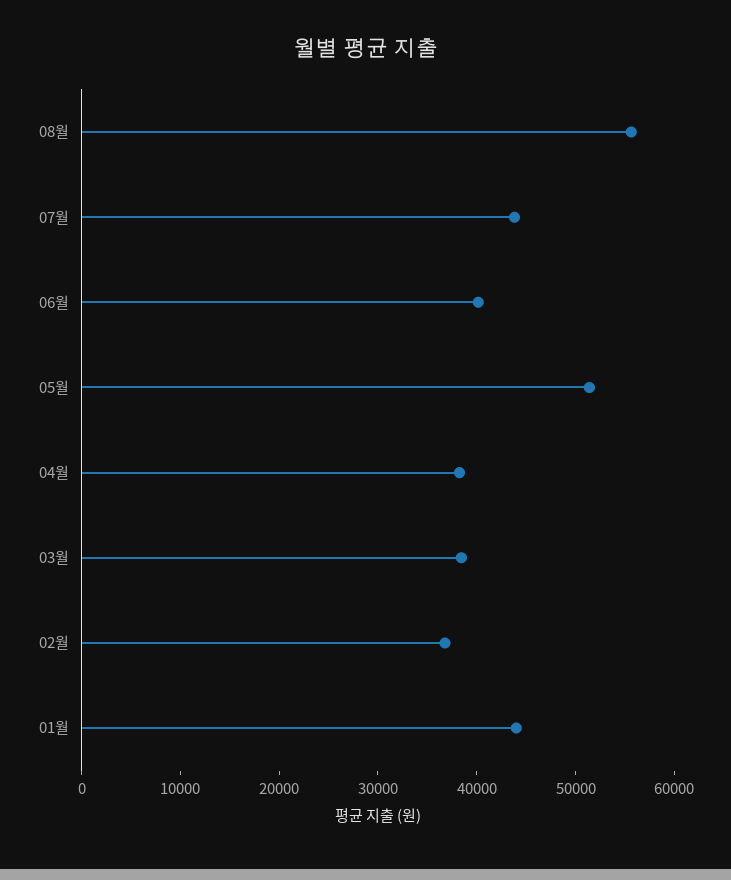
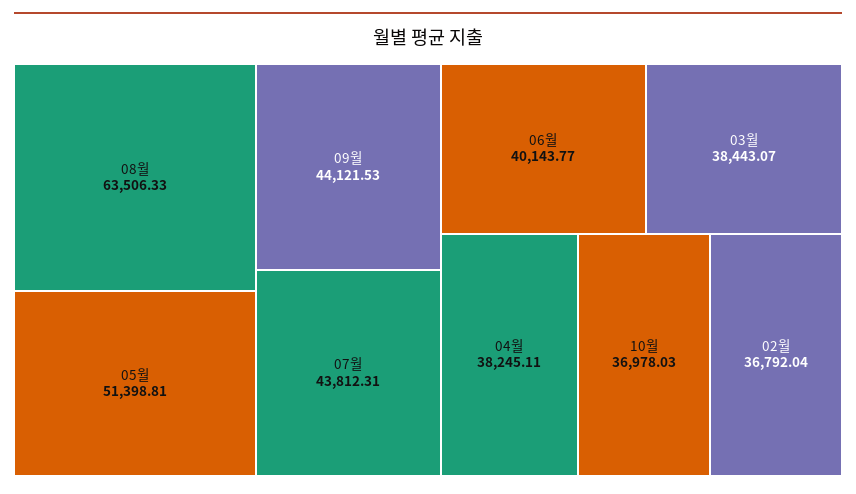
08월: 56000 -> 63506.33
01월: 44000 -> none
09월: none -> 44121.53
10월: none -> 36978.03

